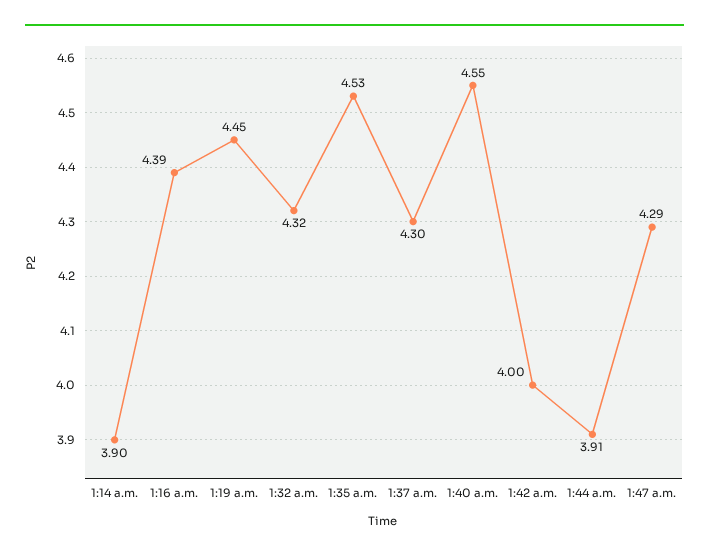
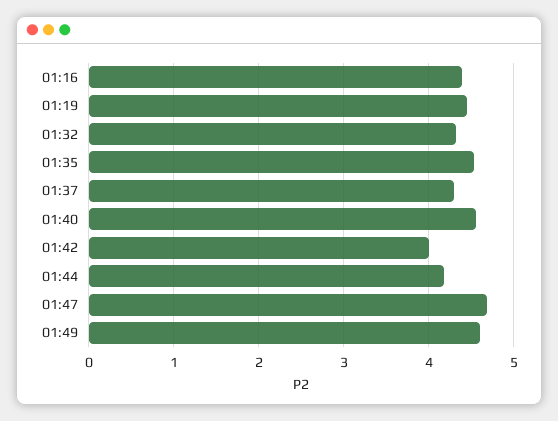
1:14 a.m.: 3.9 -> none
1:44 a.m.: 3.91 -> 4.2
1:47 a.m.: 4.29 -> 4.7
01:49: none -> 4.6

